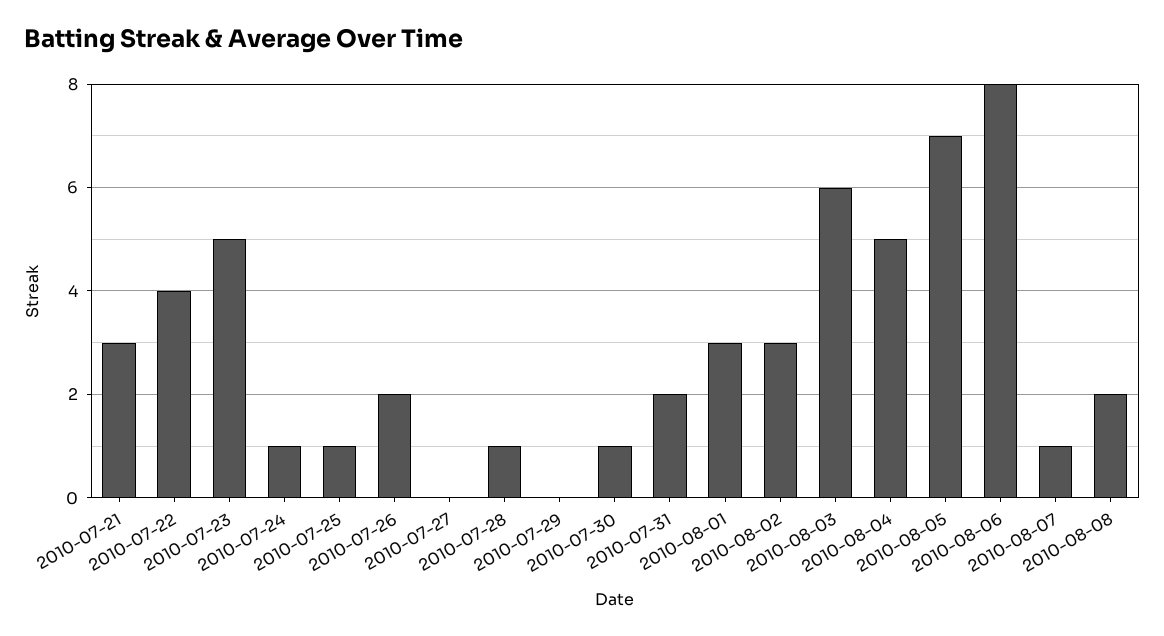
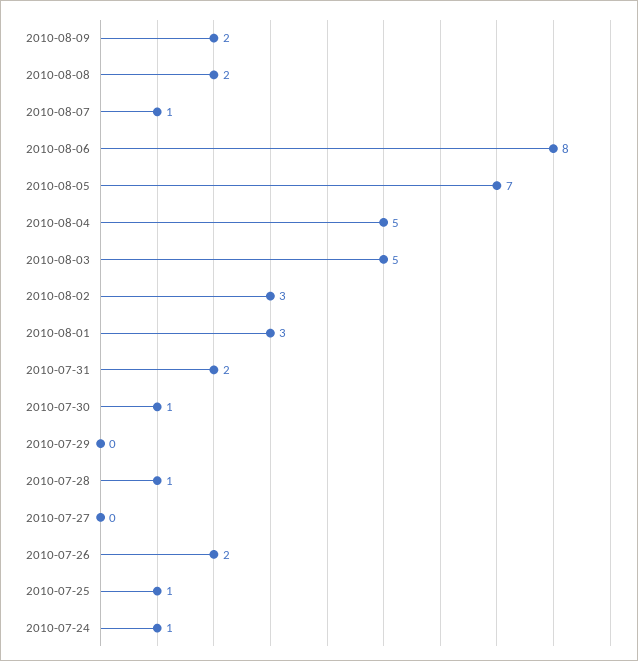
2010-07-21: 3 -> none
2010-07-22: 4 -> none
2010-07-23: 5 -> none
2010-08-03: 6 -> 5
2010-08-09: none -> 2

